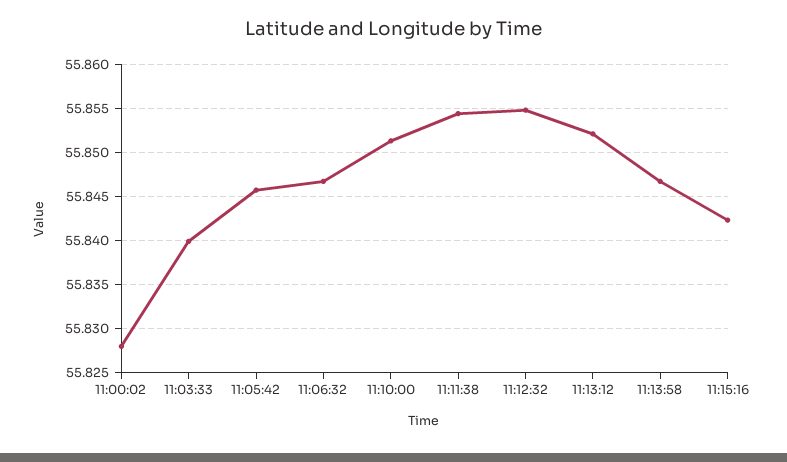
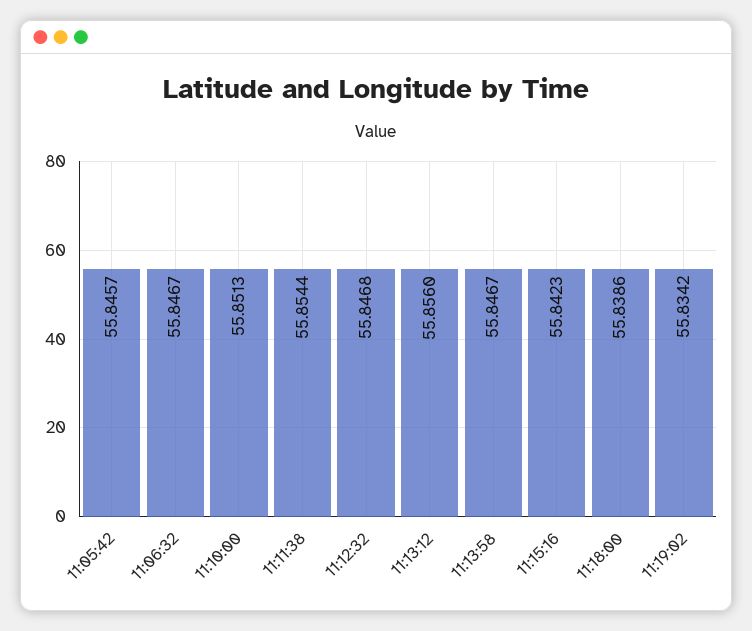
11:00:02: 55.828 -> none
11:03:33: 55.84 -> none
11:12:32: 55.855 -> 55.8468
11:13:12: 55.852 -> 55.856
11:18:00: none -> 55.8386
11:19:02: none -> 55.8342

